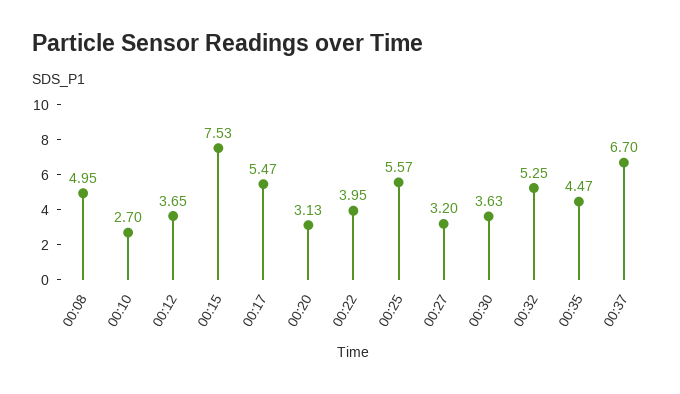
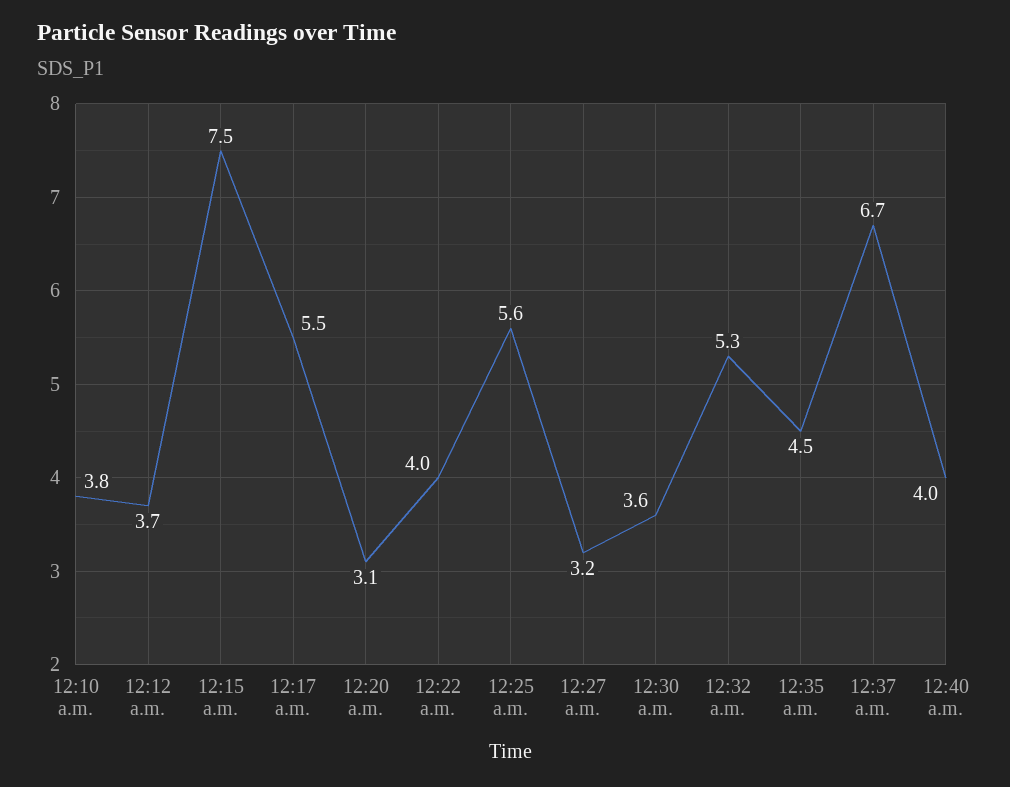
00:08: 4.95 -> none
00:10: 2.7 -> 3.8
12:40 a.m.: none -> 4

